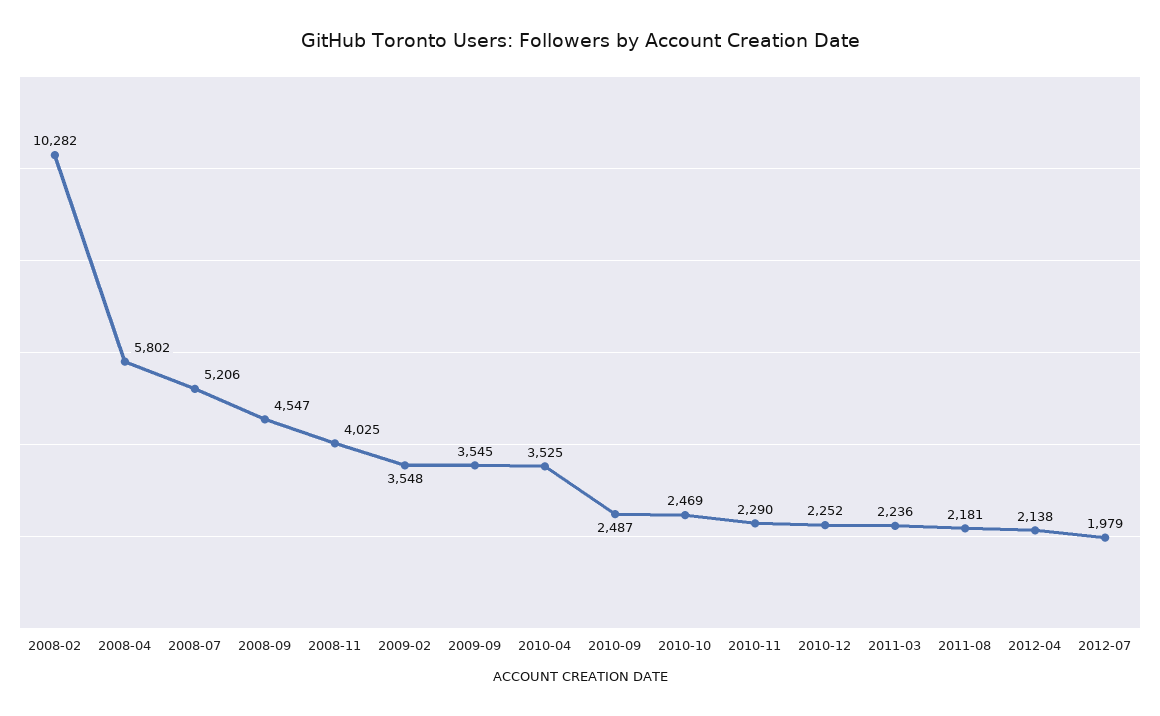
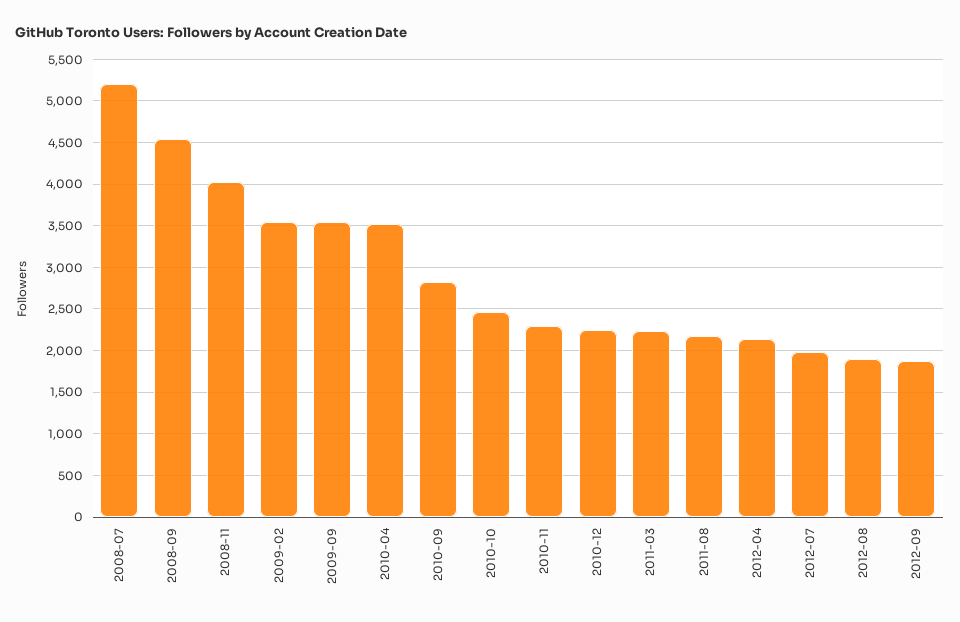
2008-02: 10282 -> none
2008-04: 5802 -> none
2010-09: 2487 -> 2800
2012-08: none -> 1900
2012-09: none -> 1900

